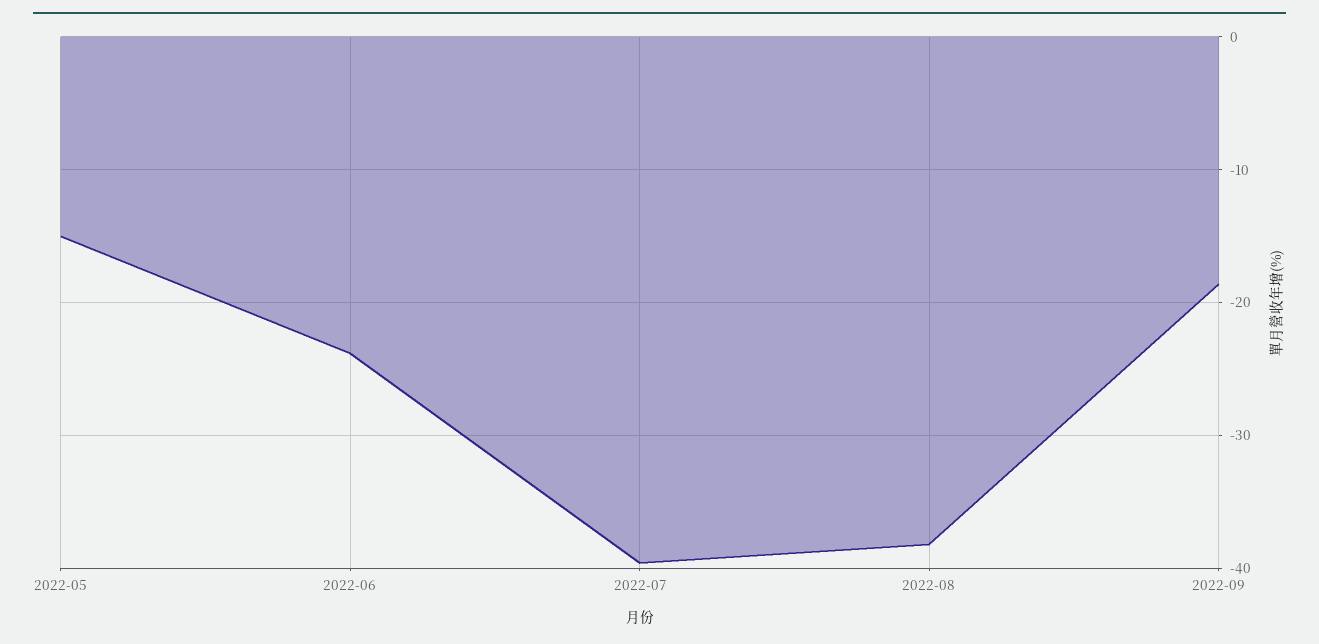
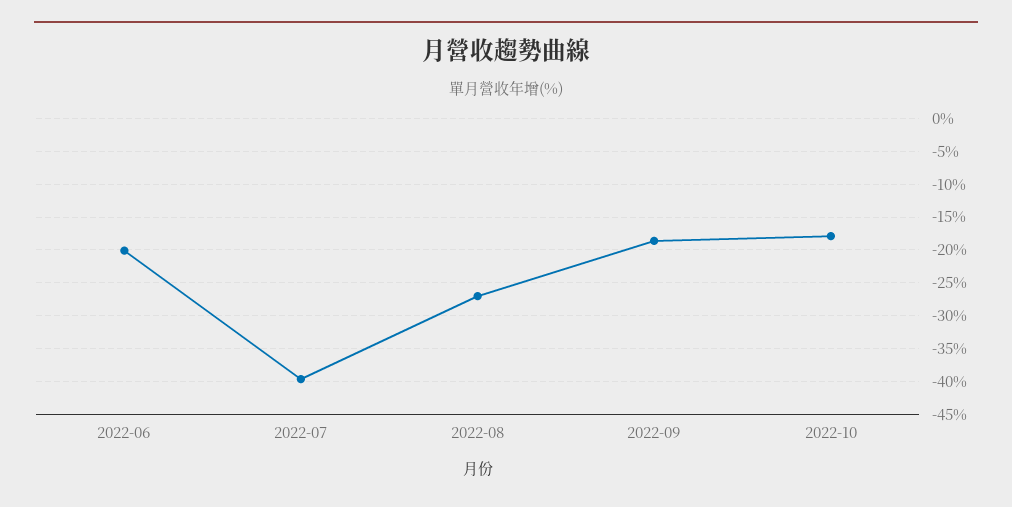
2022-05: -15 -> none
2022-06: -24 -> -20
2022-08: -38 -> -27
2022-10: none -> -18

